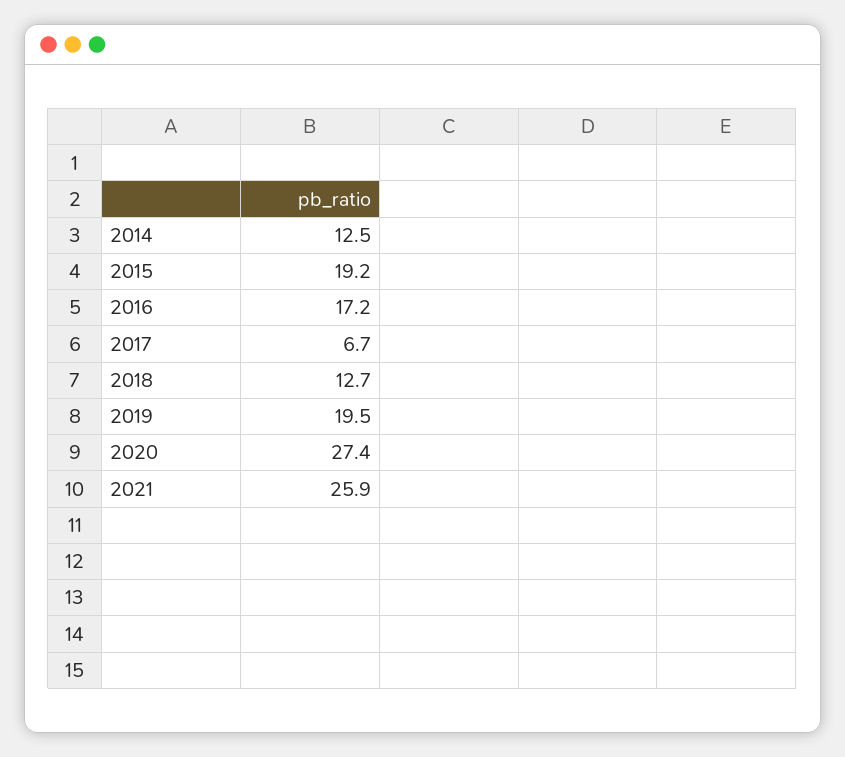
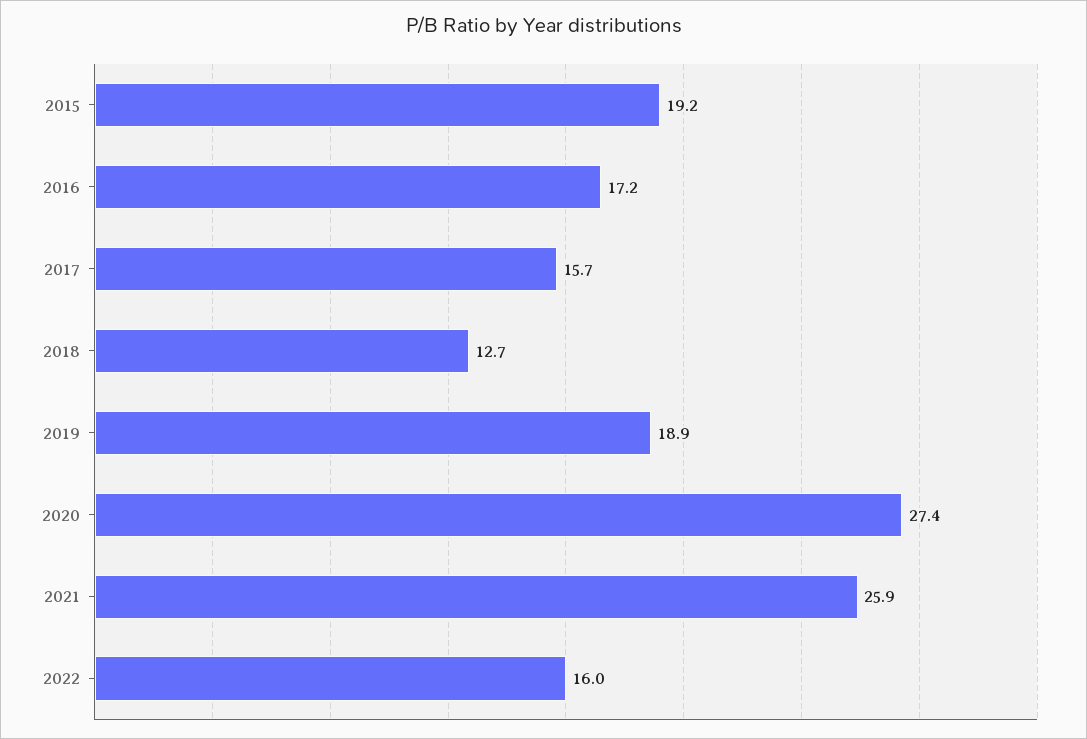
2014: 12.5 -> none
2017: 6.7 -> 15.7
2019: 19.5 -> 18.9
2022: none -> 16

